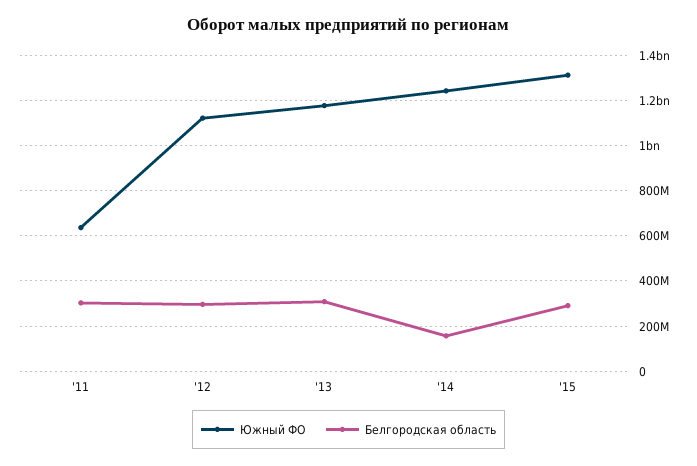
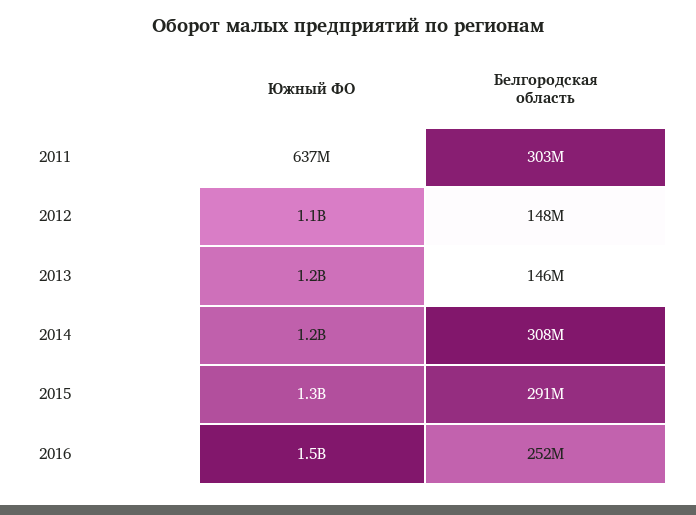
Белгородская область, '12: 300000000 -> 148000000
Белгородская область, '13: 300000000 -> 146000000
Белгородская область, '14: 150000000 -> 308000000
Южный ФО, 2016: none -> 1500000000
Белгородская область, 2016: none -> 252000000

